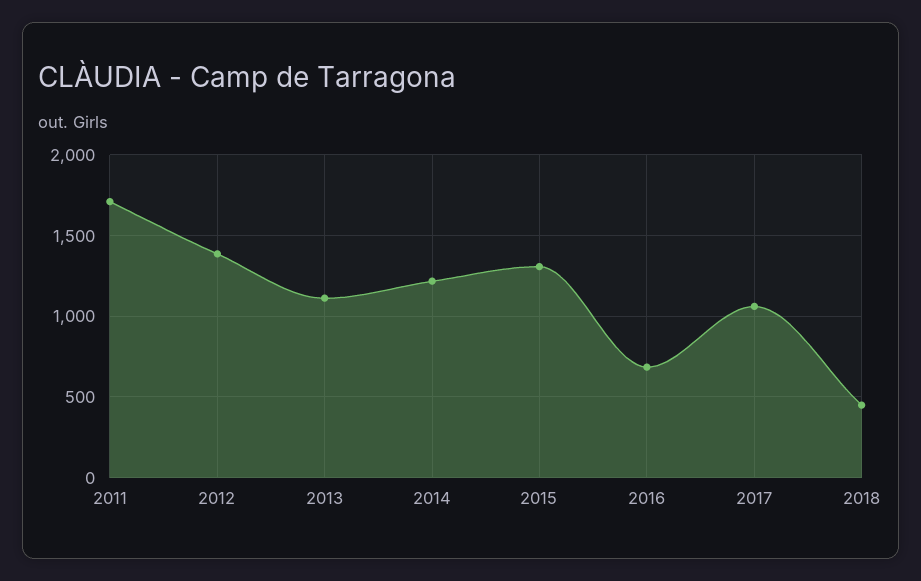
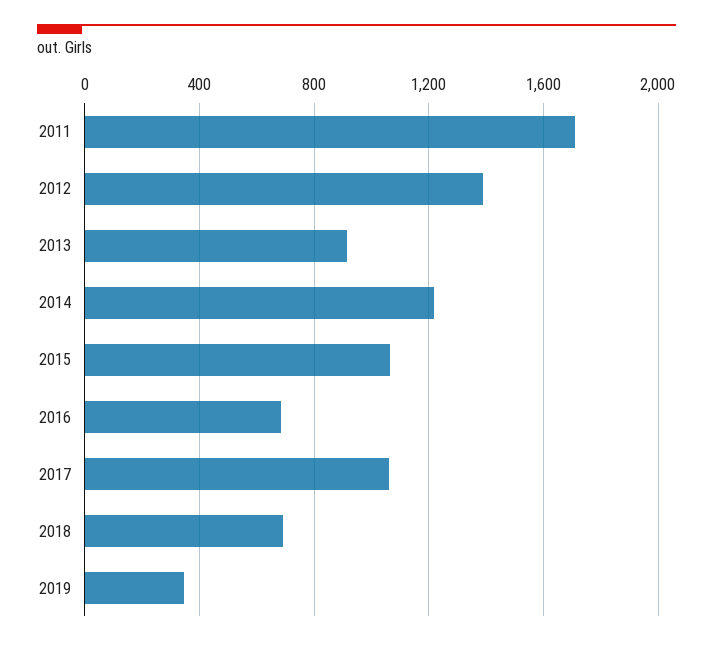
2013: 1100 -> 900
2015: 1300 -> 1050
2018: 450 -> 700
2019: none -> 350

